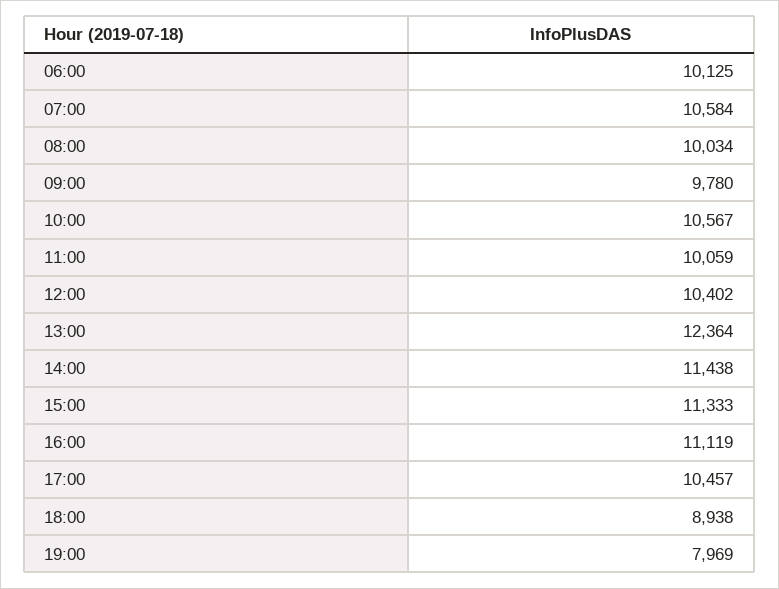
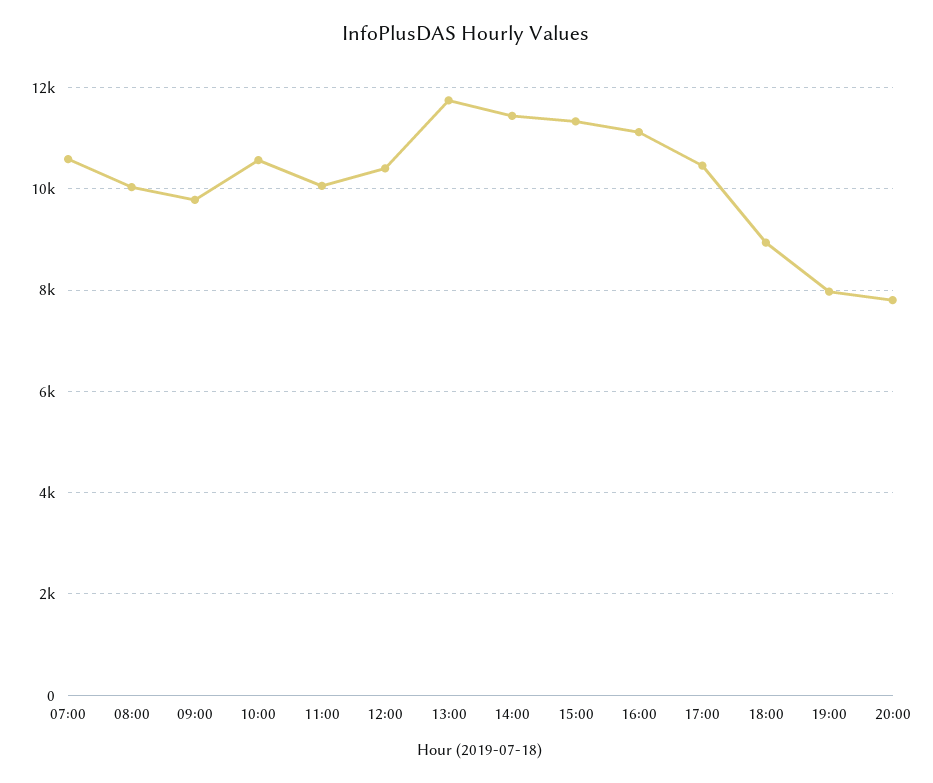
06:00: 10125 -> none
13:00: 12364 -> 11800
20:00: none -> 7800

